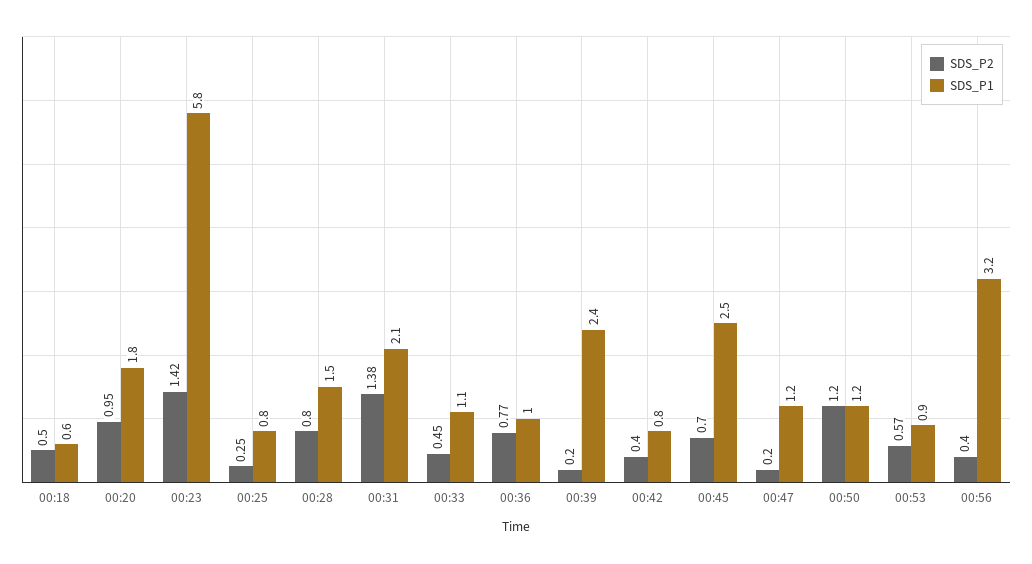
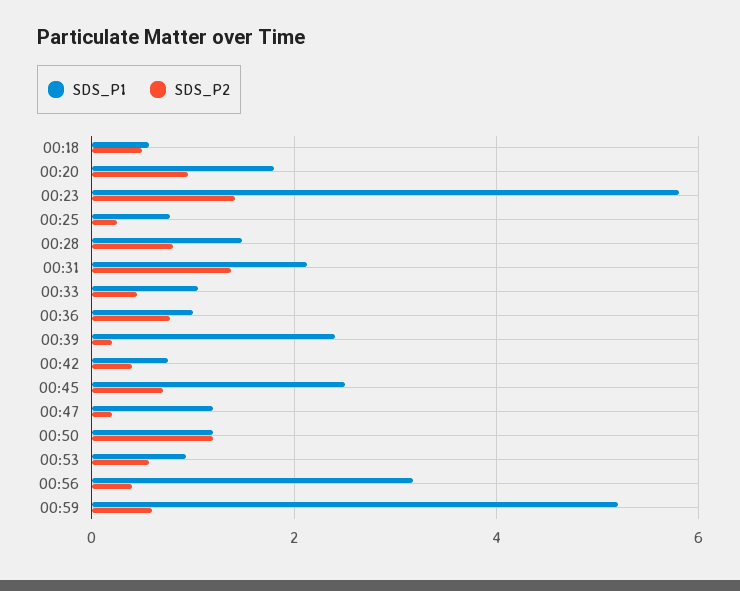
SDS_P1, 00:59: none -> 5.2
SDS_P2, 00:59: none -> 0.6

